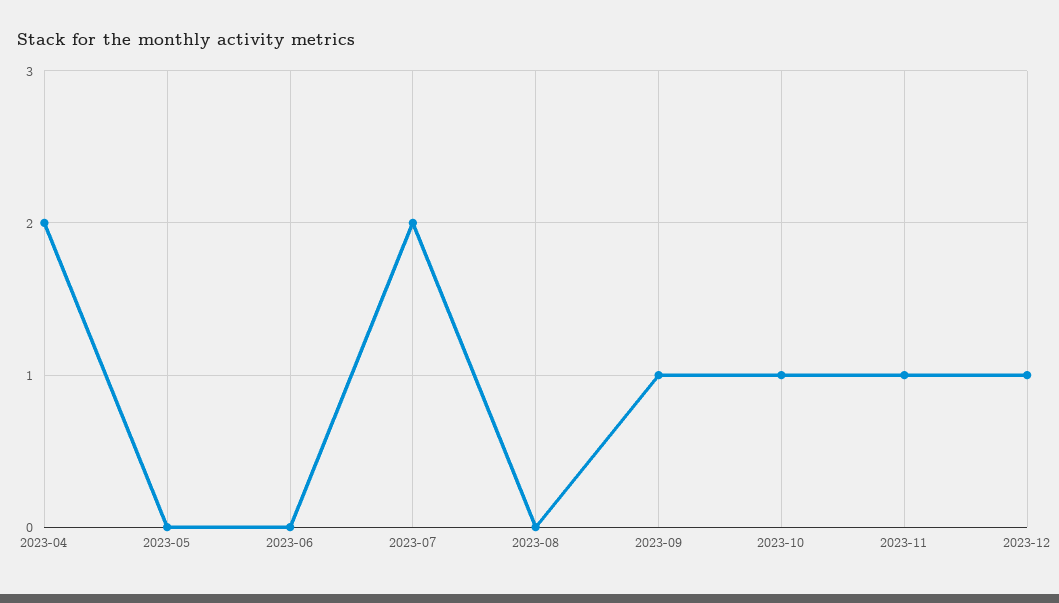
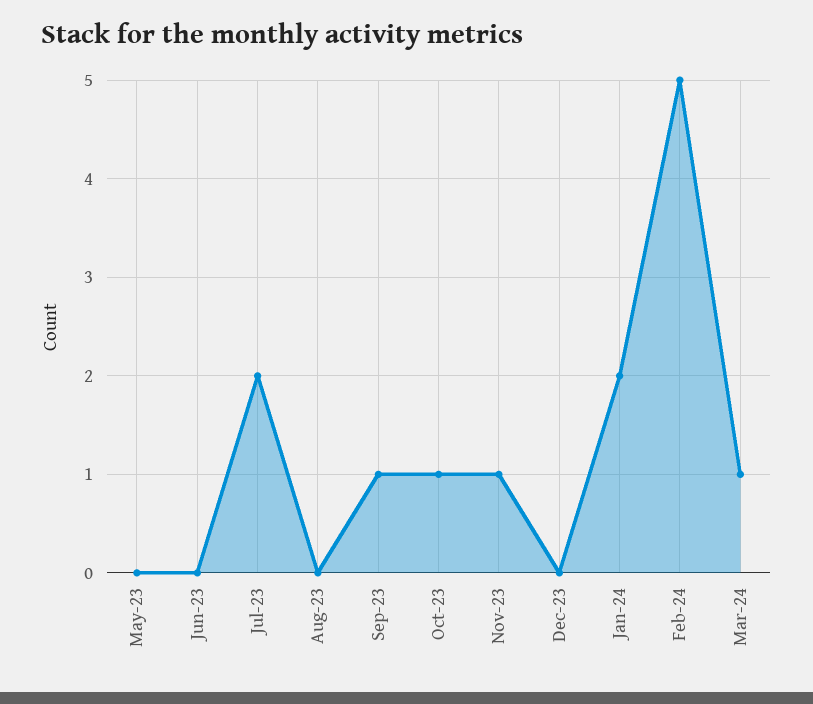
2023-04: 2 -> none
2023-12: 1 -> 0
Jan-24: none -> 2
Feb-24: none -> 5
Mar-24: none -> 1

